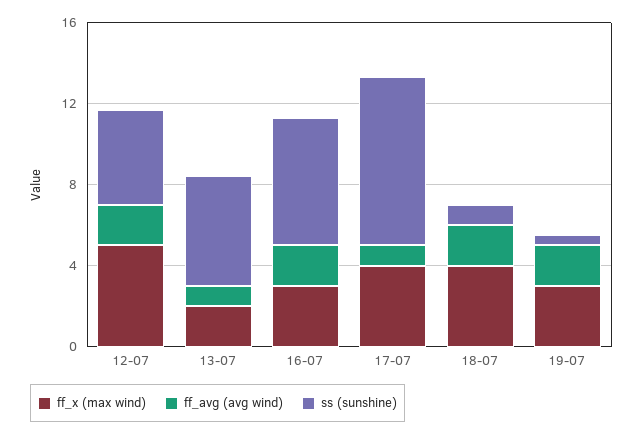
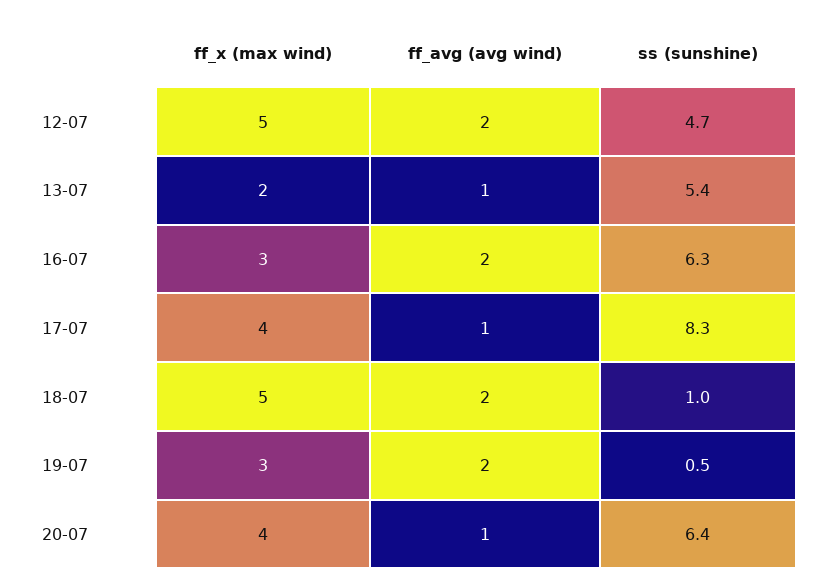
ff_x (max wind), 18-07: 4 -> 5
ff_x (max wind), 20-07: none -> 4
ff_avg (avg wind), 20-07: none -> 1
ss (sunshine), 20-07: none -> 6.4

